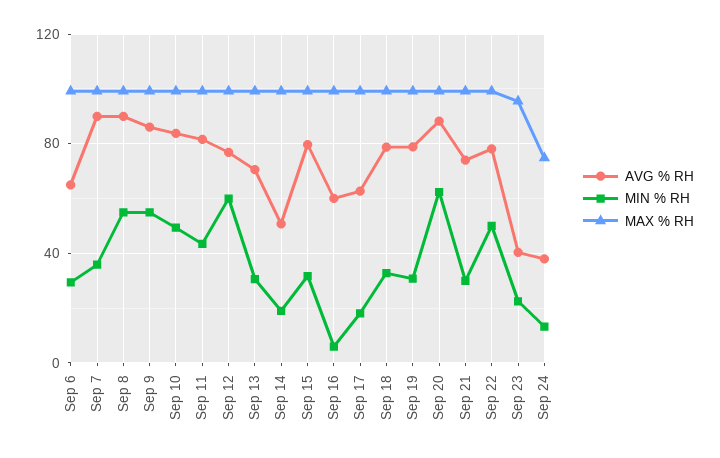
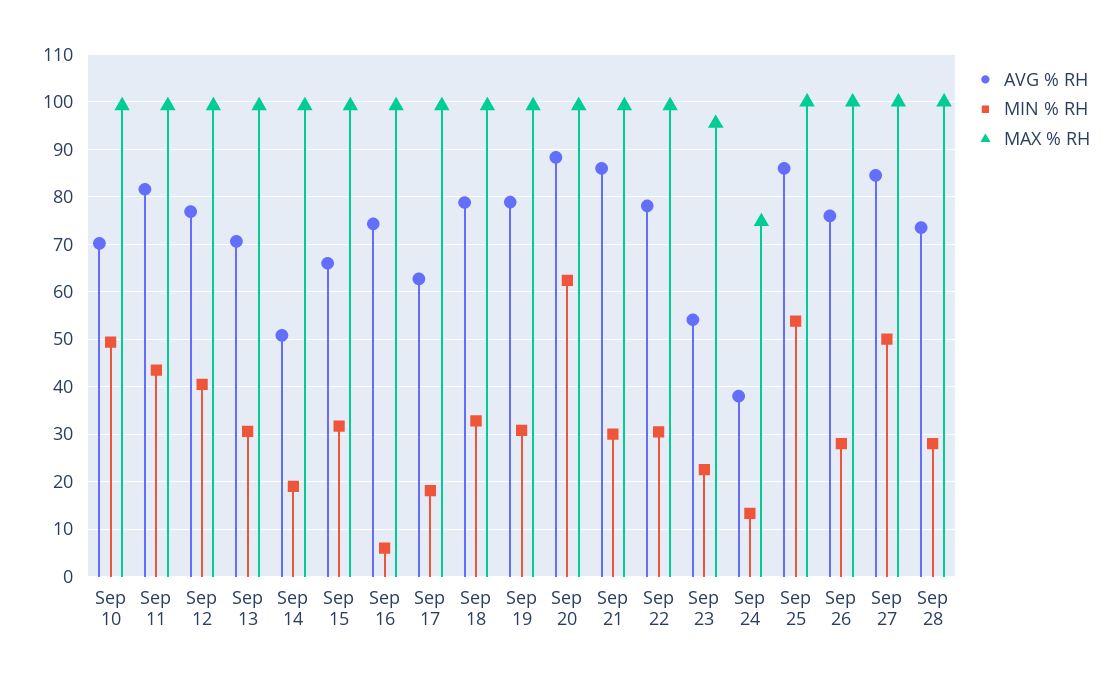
AVG % RH, Sep 6: 65 -> none
MIN % RH, Sep 6: 30 -> none
MAX % RH, Sep 6: 100 -> none
AVG % RH, Sep 7: 90 -> none
MIN % RH, Sep 7: 35 -> none
MAX % RH, Sep 7: 100 -> none
AVG % RH, Sep 8: 90 -> none
MIN % RH, Sep 8: 55 -> none
MAX % RH, Sep 8: 100 -> none
AVG % RH, Sep 9: 85 -> none
MIN % RH, Sep 9: 55 -> none
MAX % RH, Sep 9: 100 -> none
AVG % RH, Sep 10: 85 -> 70
MIN % RH, Sep 12: 60 -> 40
AVG % RH, Sep 15: 80 -> 66
AVG % RH, Sep 16: 60 -> 74
AVG % RH, Sep 21: 75 -> 86
MIN % RH, Sep 22: 50 -> 30
AVG % RH, Sep 23: 40 -> 54
AVG % RH, Sep 25: none -> 86
MIN % RH, Sep 25: none -> 54
MAX % RH, Sep 25: none -> 100
AVG % RH, Sep 26: none -> 76
MIN % RH, Sep 26: none -> 28
MAX % RH, Sep 26: none -> 100
AVG % RH, Sep 27: none -> 84
MIN % RH, Sep 27: none -> 50
MAX % RH, Sep 27: none -> 100
AVG % RH, Sep 28: none -> 74
MIN % RH, Sep 28: none -> 28
MAX % RH, Sep 28: none -> 100

